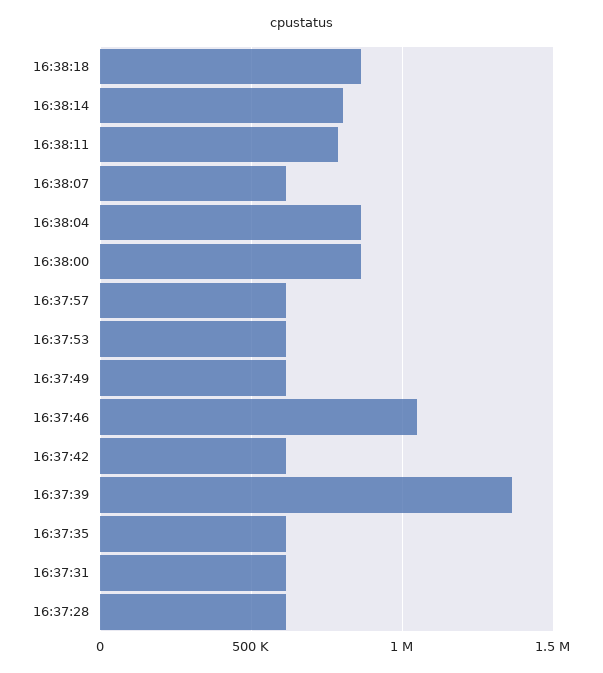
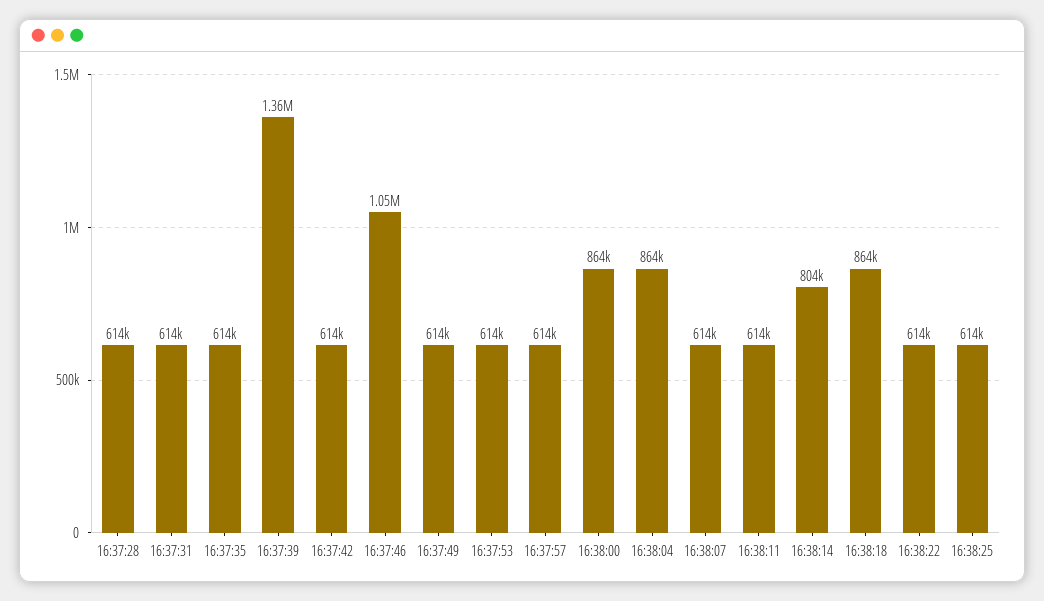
16:38:11: 800000 -> 614000
16:38:22: none -> 614000
16:38:25: none -> 614000

